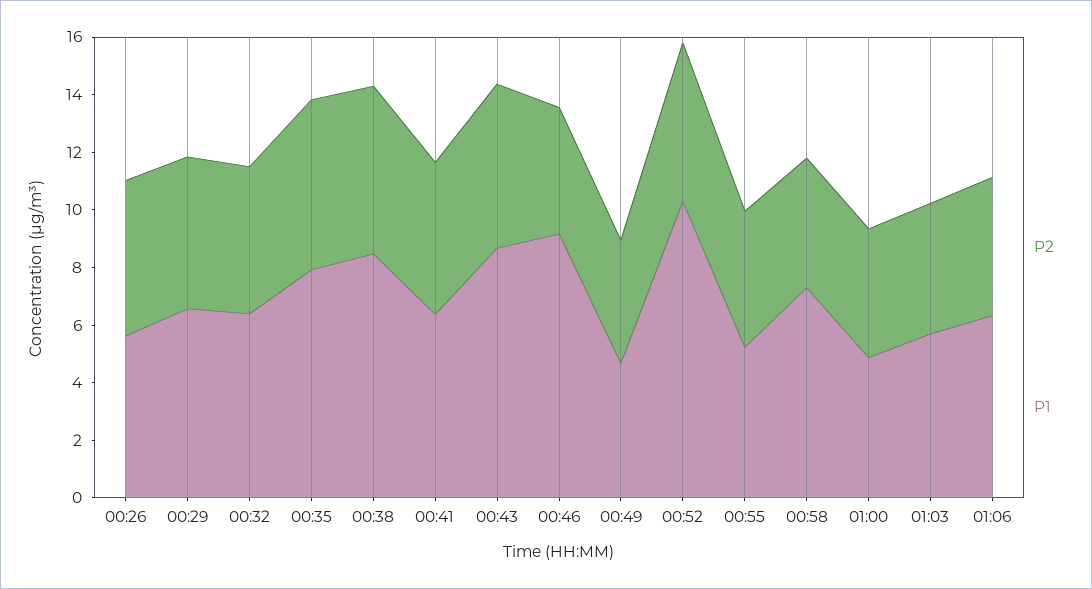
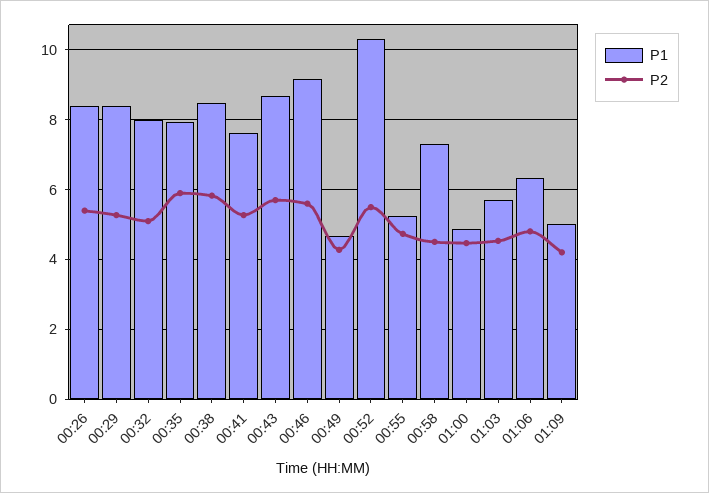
P1, 00:26: 5.5 -> 8.4
P1, 00:29: 6.5 -> 8.4
P1, 00:32: 6.5 -> 8
P1, 00:41: 6.5 -> 7.6
P2, 00:46: 4.5 -> 5.6
P1, 01:09: none -> 5
P2, 01:09: none -> 4.2

